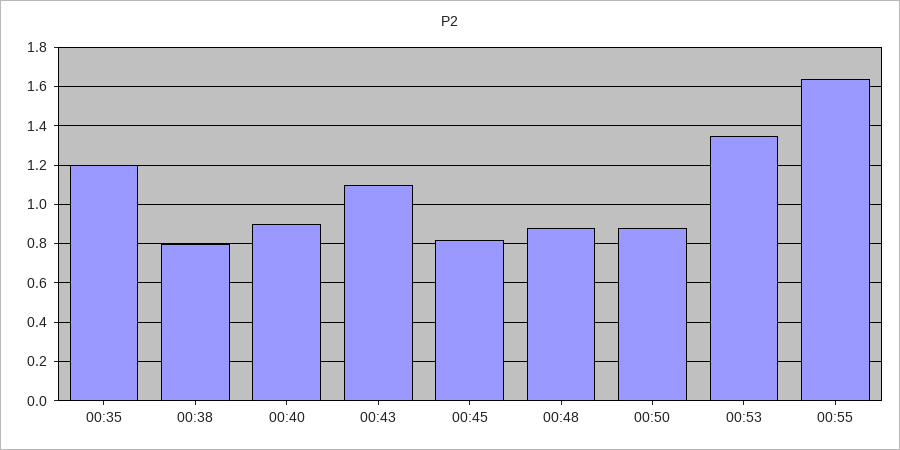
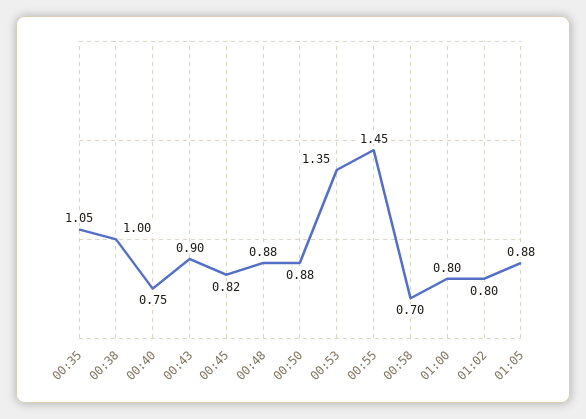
00:35: 1.2 -> 1.05
00:38: 0.8 -> 1
00:40: 0.9 -> 0.75
00:43: 1.1 -> 0.9
00:55: 1.65 -> 1.45
00:58: none -> 0.7
01:00: none -> 0.8
01:02: none -> 0.8
01:05: none -> 0.88

